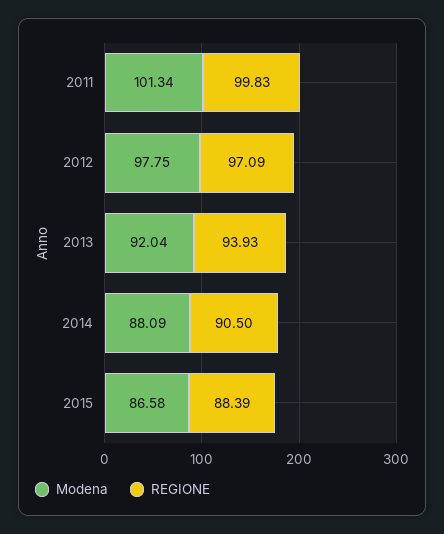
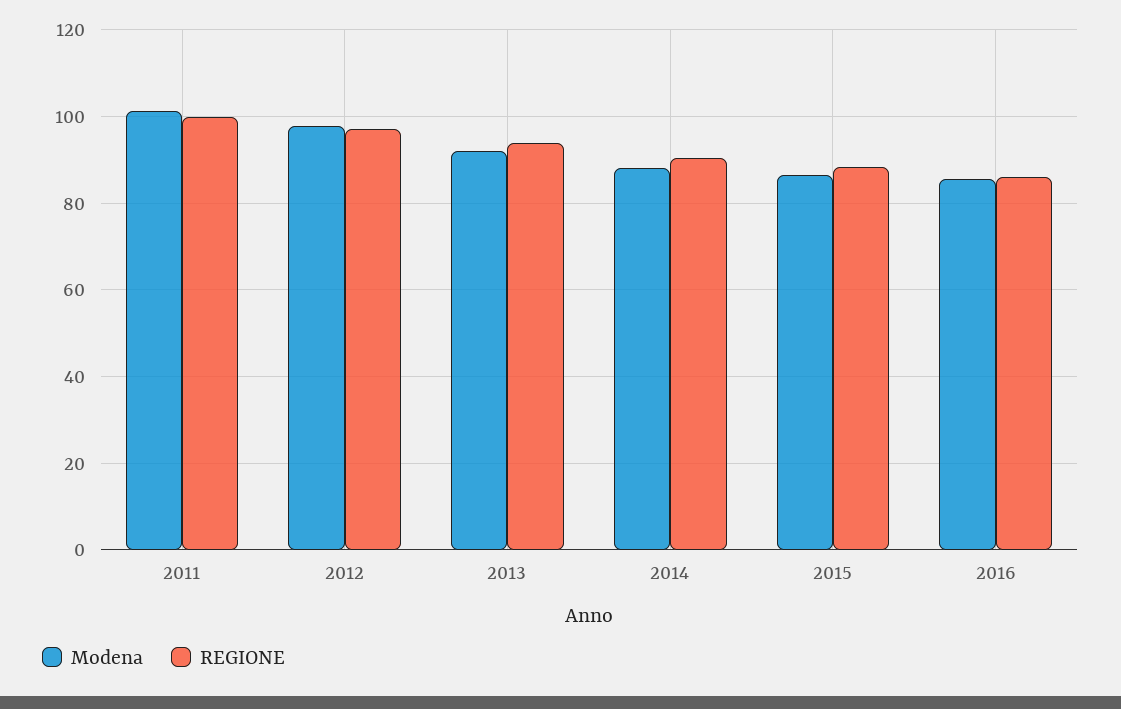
Modena, 2016: none -> 86
REGIONE, 2016: none -> 86

